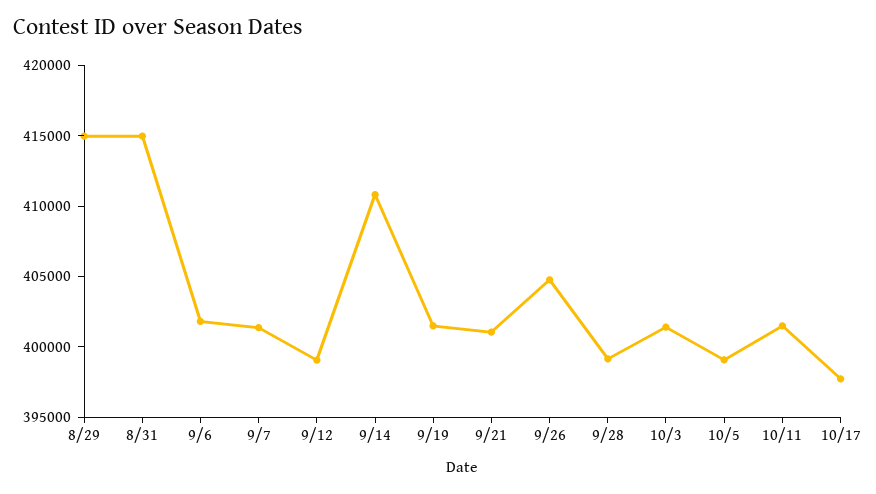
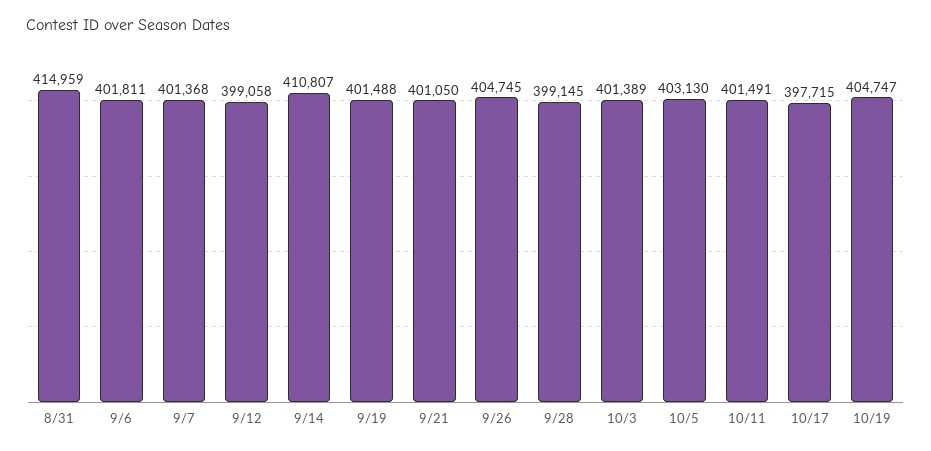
8/29: 415000 -> none
10/5: 399000 -> 403130
10/19: none -> 404747

